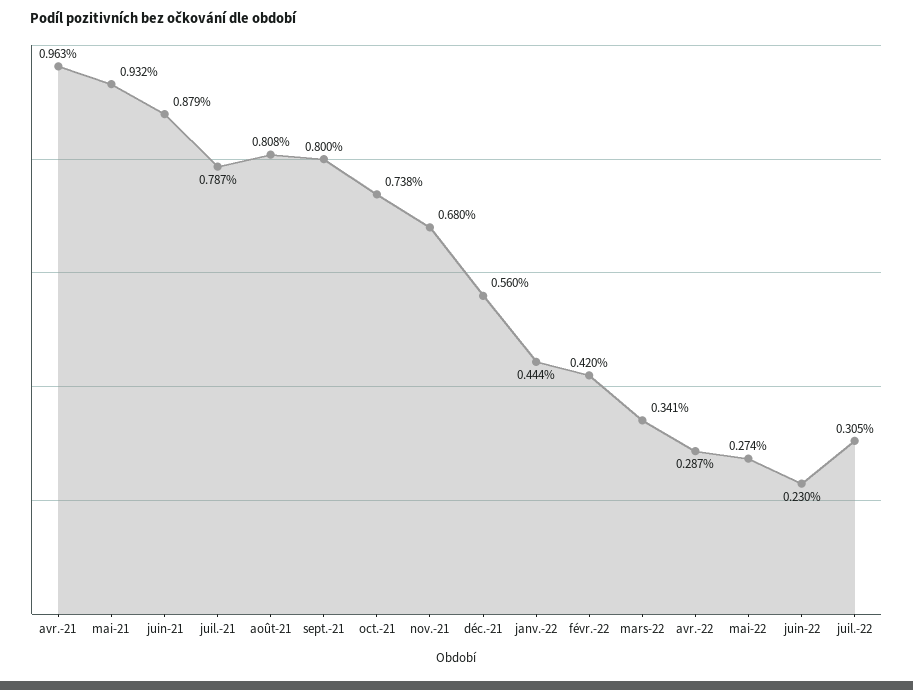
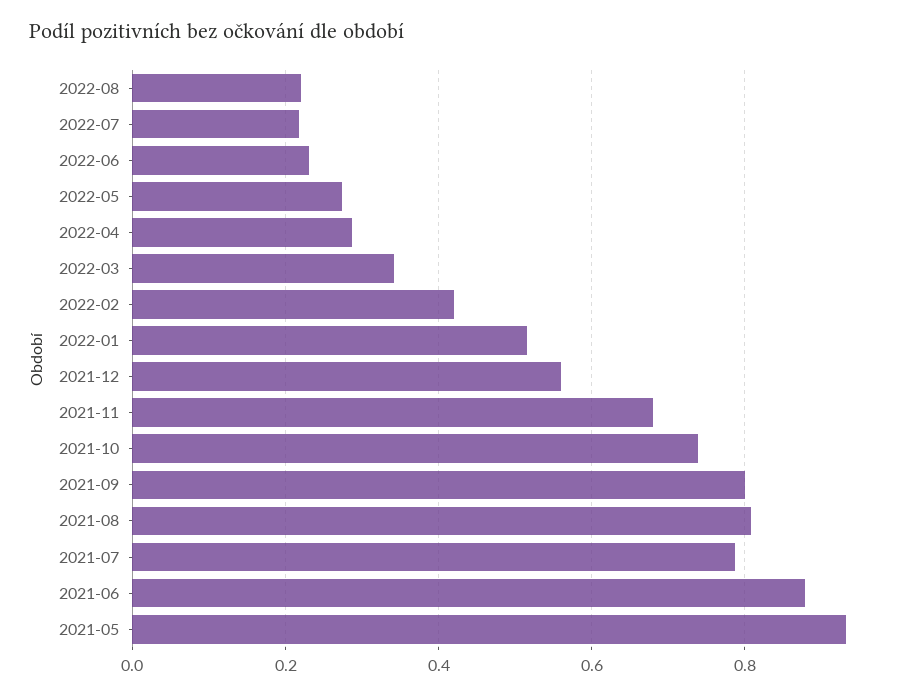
avr.-21: 0.963 -> none
janv.-22: 0.444 -> 0.52
juil.-22: 0.305 -> 0.22
2022-08: none -> 0.22

